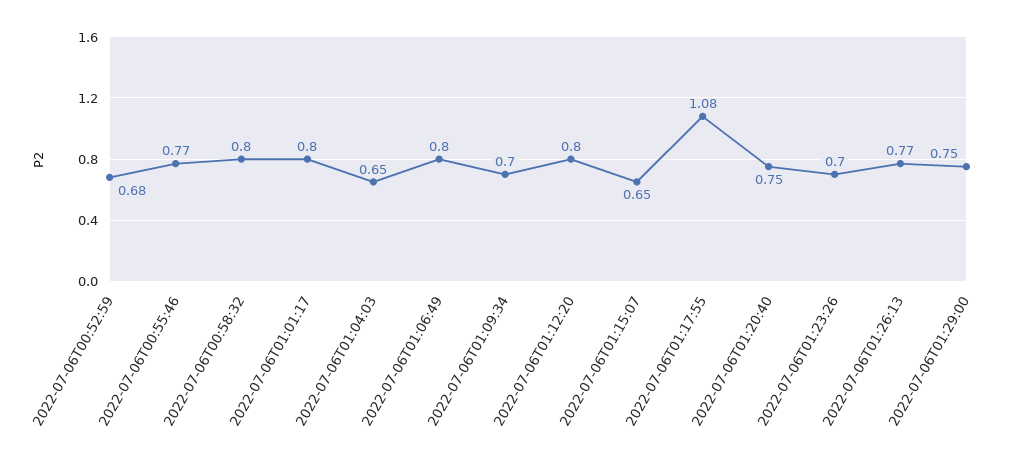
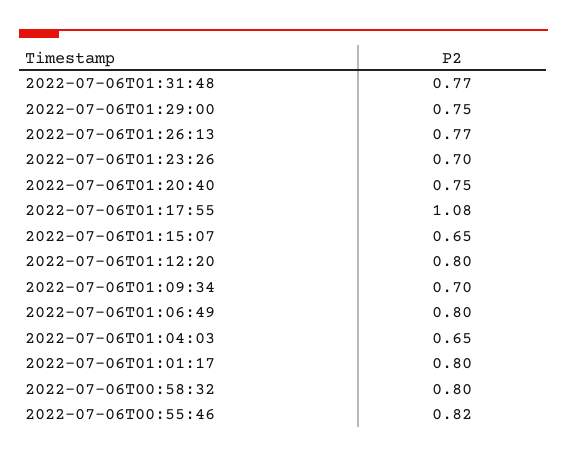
2022-07-06T00:52:59: 0.68 -> none
2022-07-06T00:55:46: 0.77 -> 0.82
2022-07-06T01:31:48: none -> 0.77

